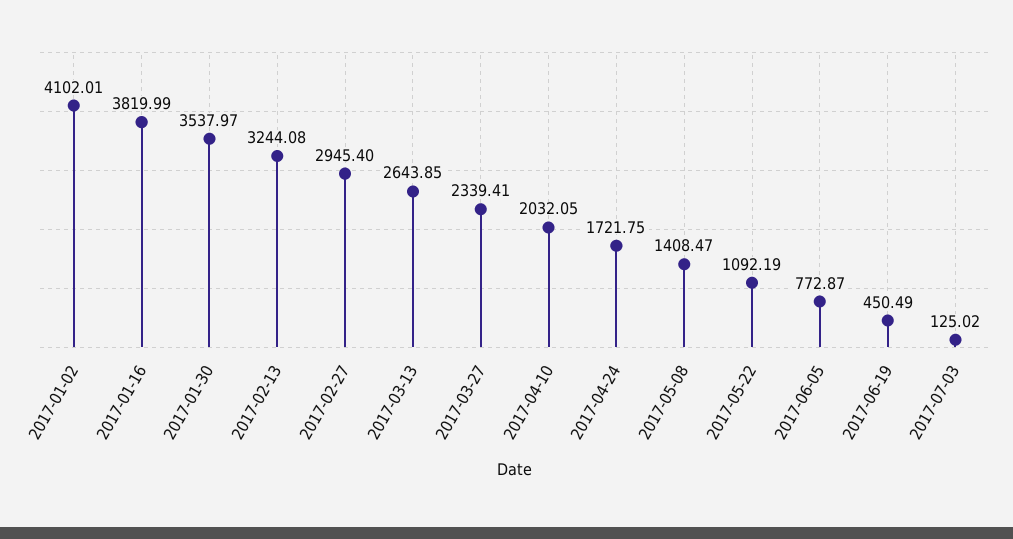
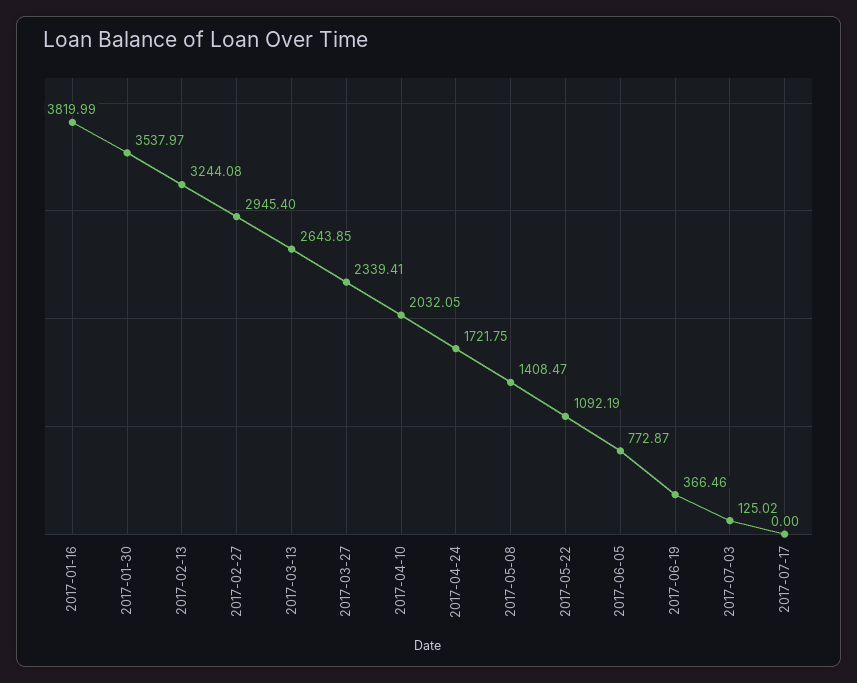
2017-01-02: 4102.01 -> none
2017-06-19: 450.49 -> 366.46
2017-07-17: none -> 0

